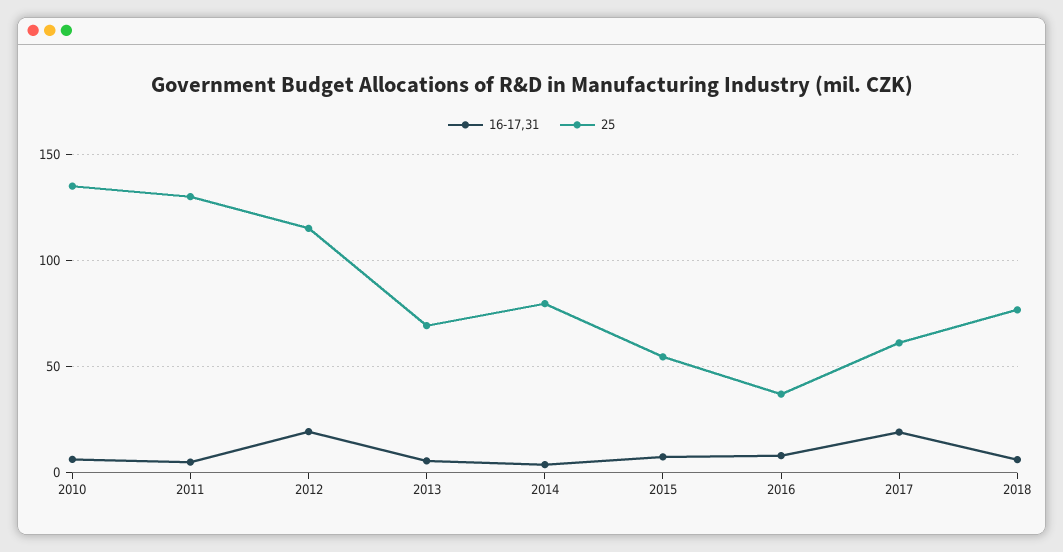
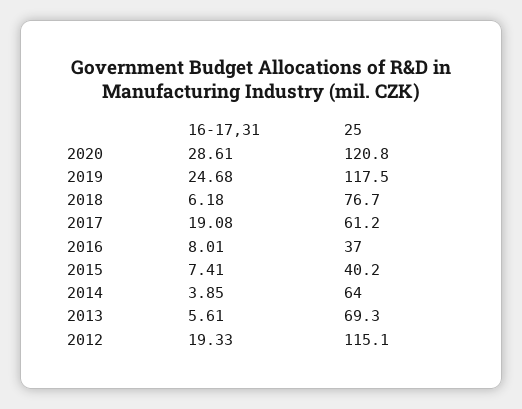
16-17,31, 2010: 5 -> none
25, 2010: 135 -> none
16-17,31, 2011: 5 -> none
25, 2011: 130 -> none
25, 2014: 80 -> 64
25, 2015: 55 -> 40.2
16-17,31, 2020: none -> 28.61
25, 2020: none -> 120.8
16-17,31, 2019: none -> 24.68
25, 2019: none -> 117.5

